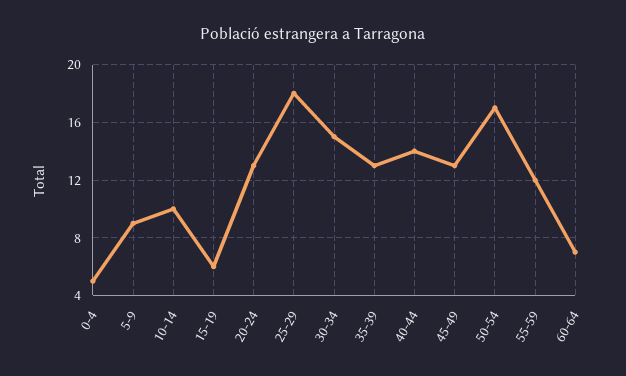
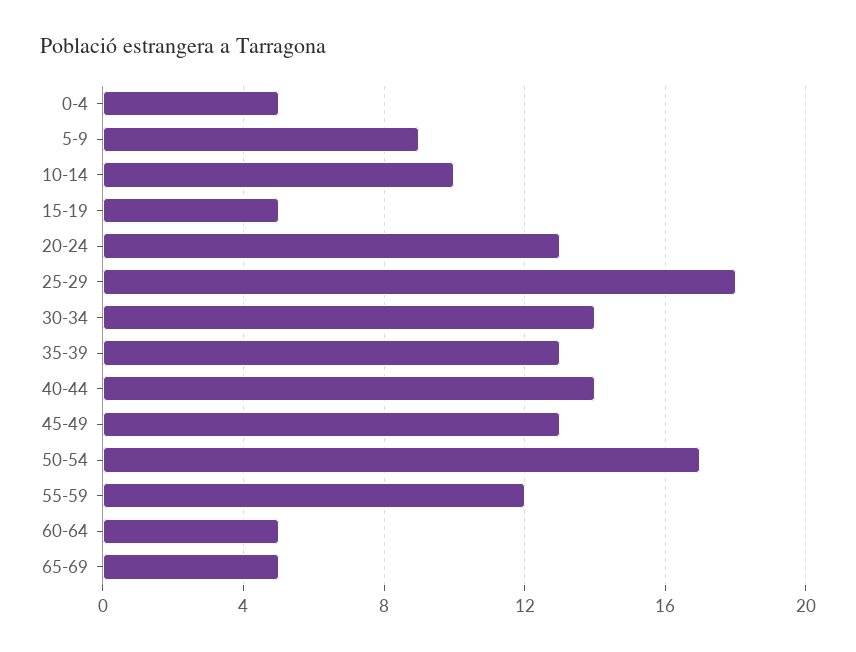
15-19: 6 -> 5
30-34: 15 -> 14
60-64: 7 -> 5
65-69: none -> 5

